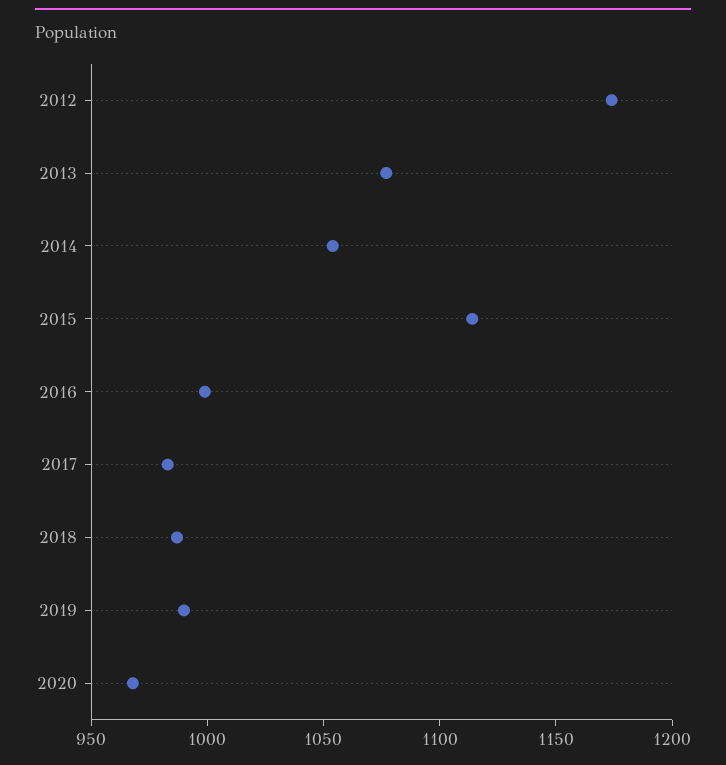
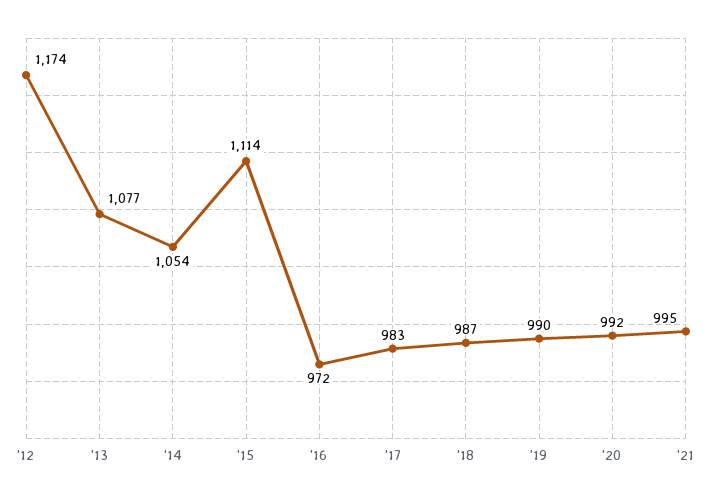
2016: 1000 -> 972
2020: 970 -> 992
'21: none -> 995

